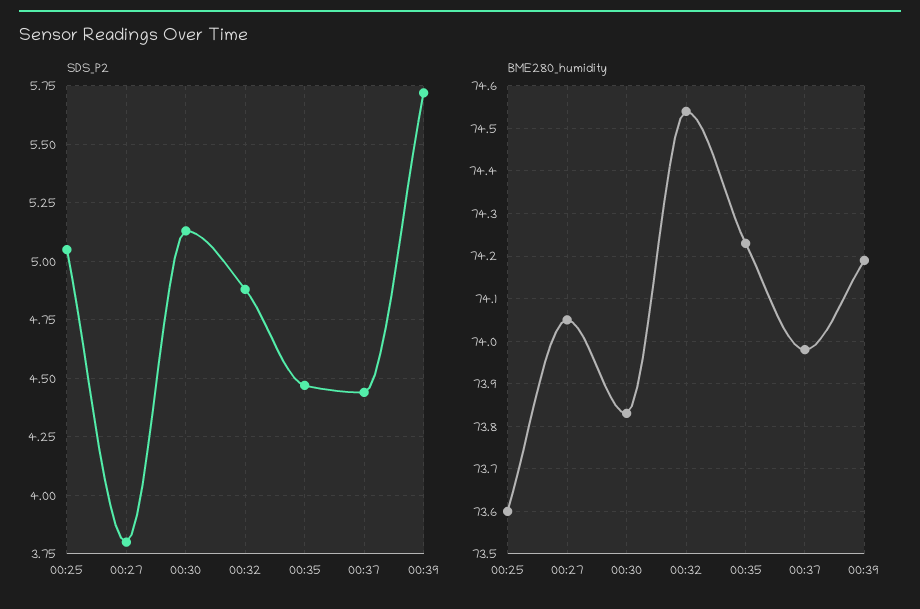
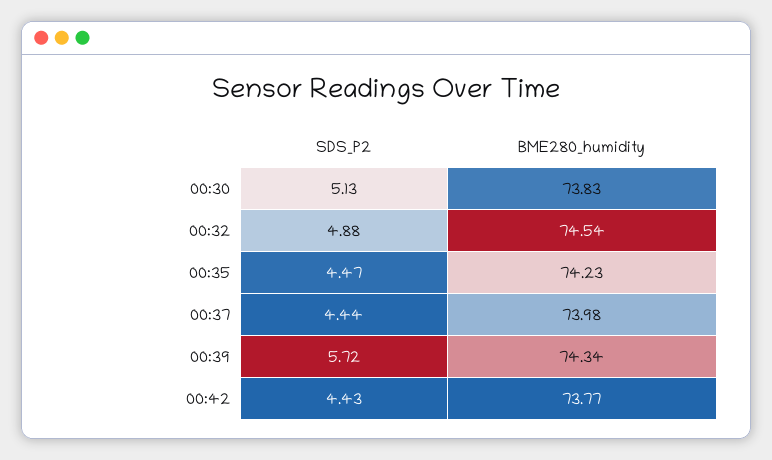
SDS_P2, 00:25: 5.05 -> none
SDS_P2, 00:27: 3.8 -> none
BME280_humidity, 00:25: 73.6 -> none
BME280_humidity, 00:27: 74.05 -> none
BME280_humidity, 00:39: 74.2 -> 74.34
SDS_P2, 00:42: none -> 4.43
BME280_humidity, 00:42: none -> 73.77

